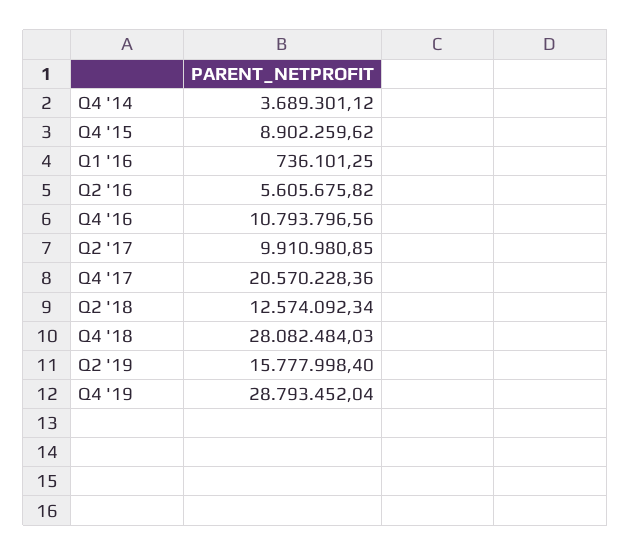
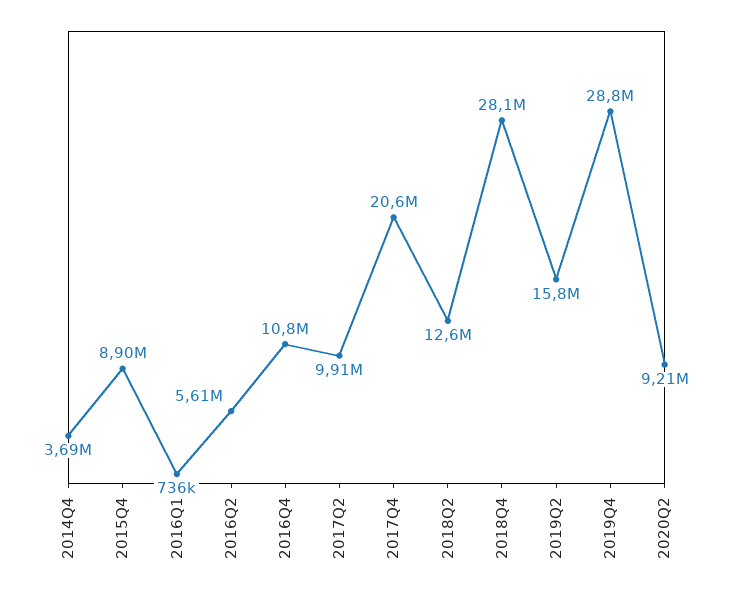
2020Q2: none -> 9210000

